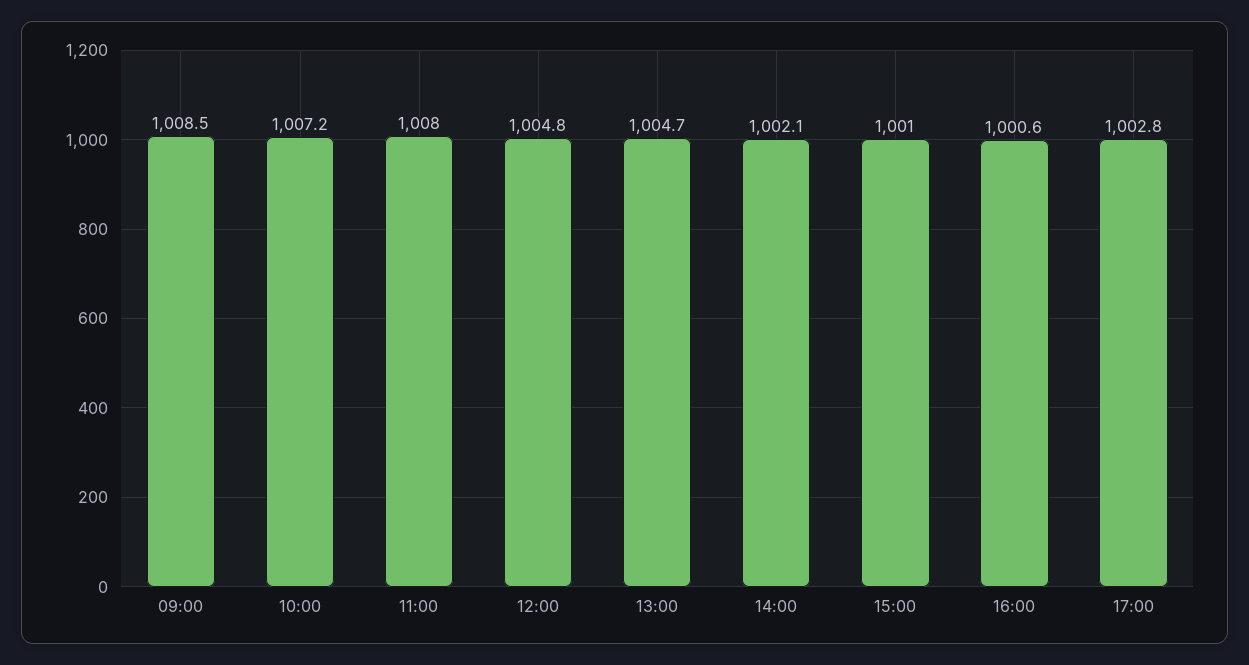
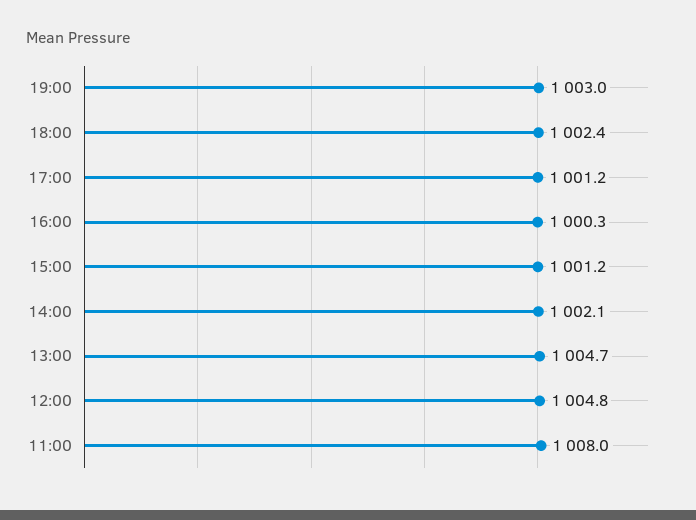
09:00: 1008.5 -> none
10:00: 1007.2 -> none
15:00: 1001 -> 1001.2
16:00: 1000.6 -> 1000.3
17:00: 1002.8 -> 1001.2
19:00: none -> 1003
18:00: none -> 1002.4

